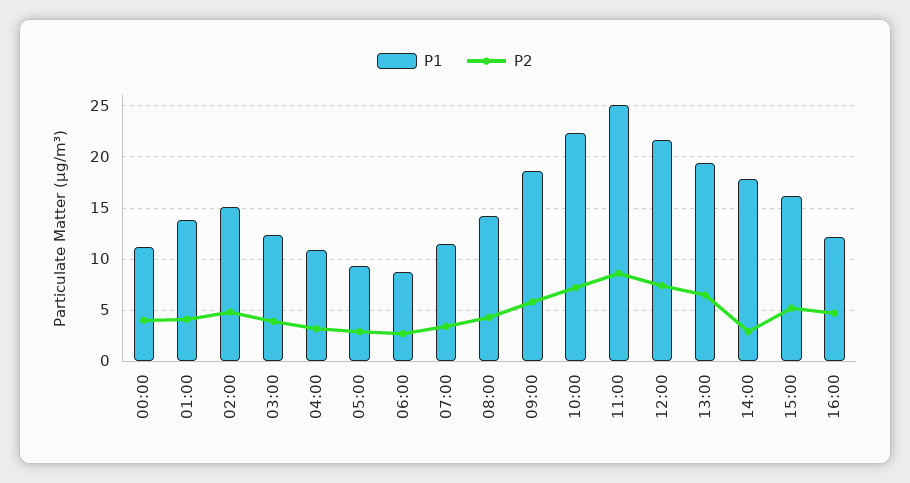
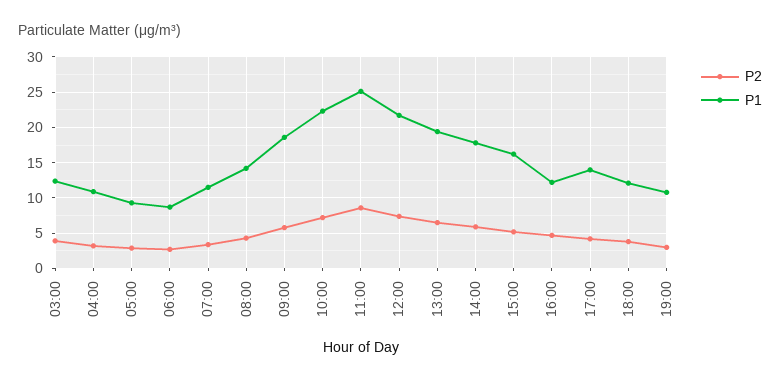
P1, 00:00: 11 -> none
P2, 00:00: 4 -> none
P1, 01:00: 14 -> none
P2, 01:00: 4 -> none
P1, 02:00: 15 -> none
P2, 02:00: 5 -> none
P2, 14:00: 3 -> 6
P2, 17:00: none -> 4
P1, 17:00: none -> 14
P2, 18:00: none -> 4
P1, 18:00: none -> 12
P2, 19:00: none -> 3
P1, 19:00: none -> 11

